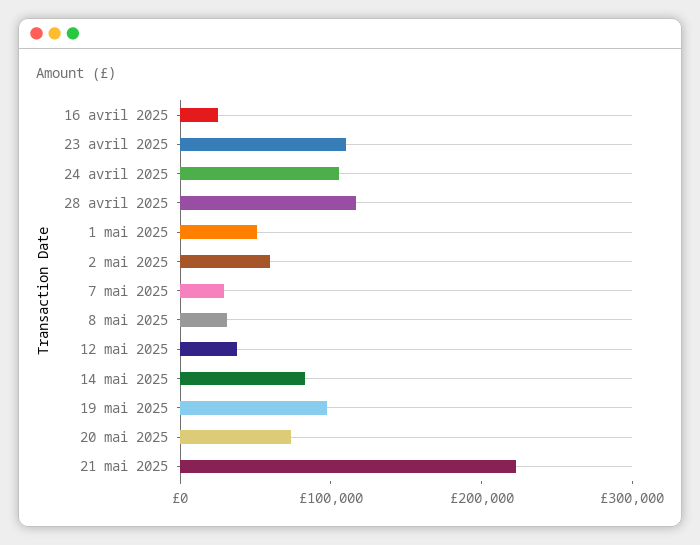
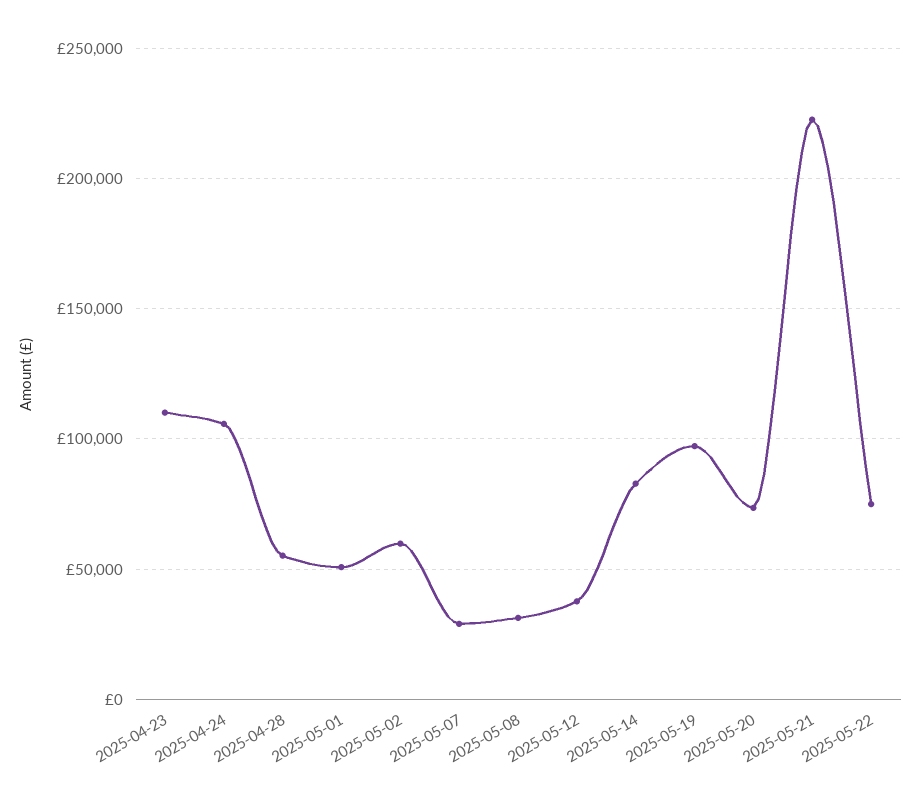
16 avril 2025: 20000 -> none
28 avril 2025: 120000 -> 55000
2025-05-22: none -> 75000

